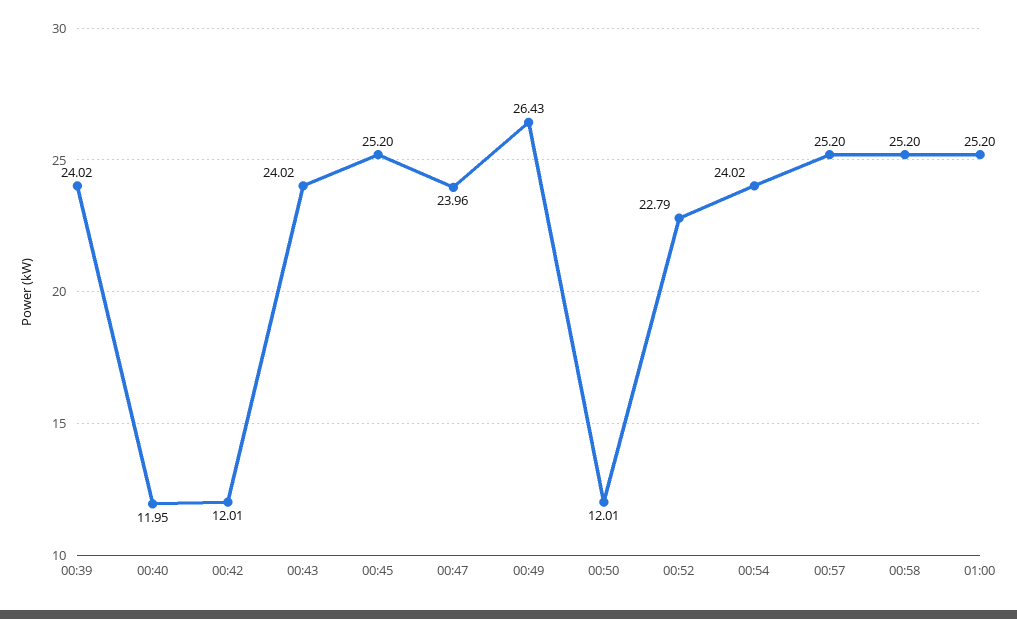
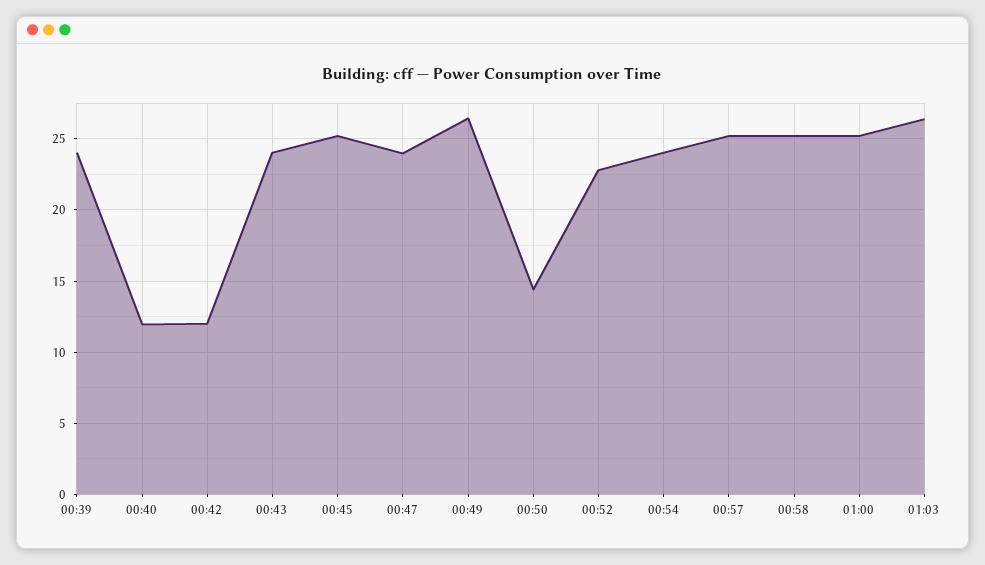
00:50: 12.01 -> 14.5
01:03: none -> 26.5

